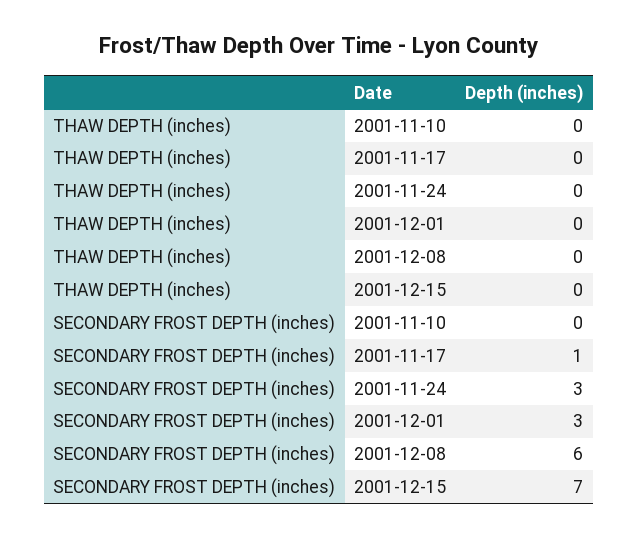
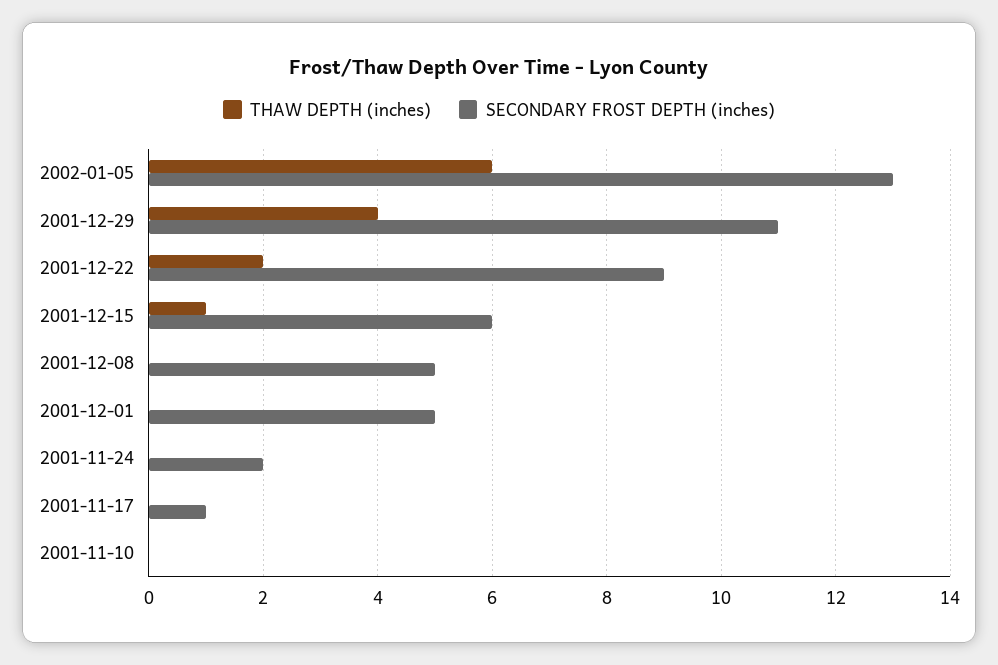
THAW DEPTH (inches), 2001-12-15: 0 -> 1
SECONDARY FROST DEPTH (inches), 2001-11-24: 3 -> 2
SECONDARY FROST DEPTH (inches), 2001-12-01: 3 -> 5
SECONDARY FROST DEPTH (inches), 2001-12-08: 6 -> 5
SECONDARY FROST DEPTH (inches), 2001-12-15: 7 -> 6
THAW DEPTH (inches), 2002-01-05: none -> 6
SECONDARY FROST DEPTH (inches), 2002-01-05: none -> 13
THAW DEPTH (inches), 2001-12-29: none -> 4
SECONDARY FROST DEPTH (inches), 2001-12-29: none -> 11
THAW DEPTH (inches), 2001-12-22: none -> 2
SECONDARY FROST DEPTH (inches), 2001-12-22: none -> 9

